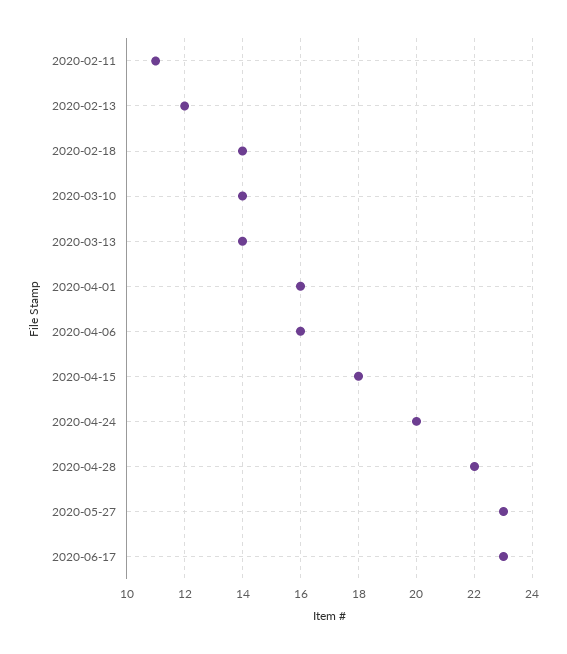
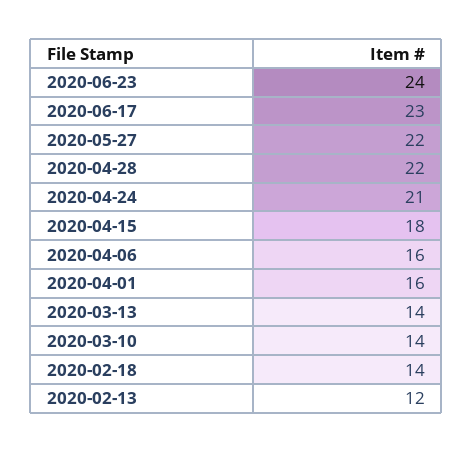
2020-02-11: 11 -> none
2020-04-24: 20 -> 21
2020-05-27: 23 -> 22
2020-06-23: none -> 24

